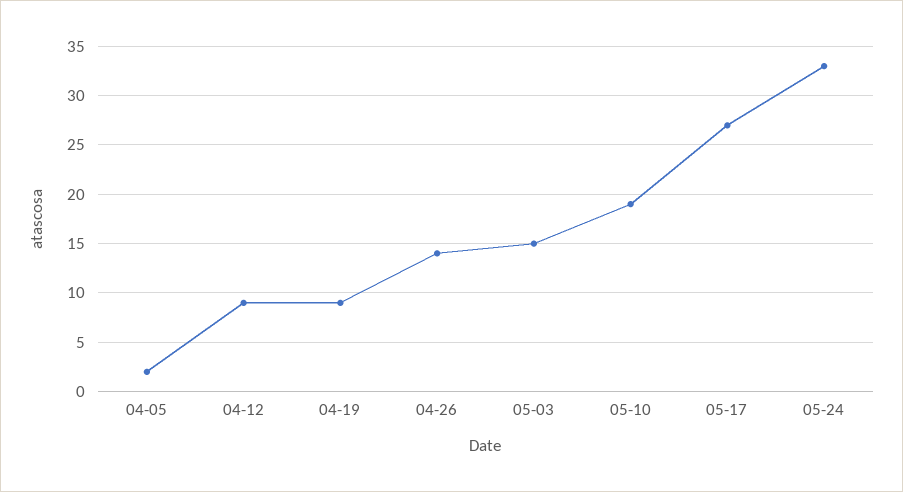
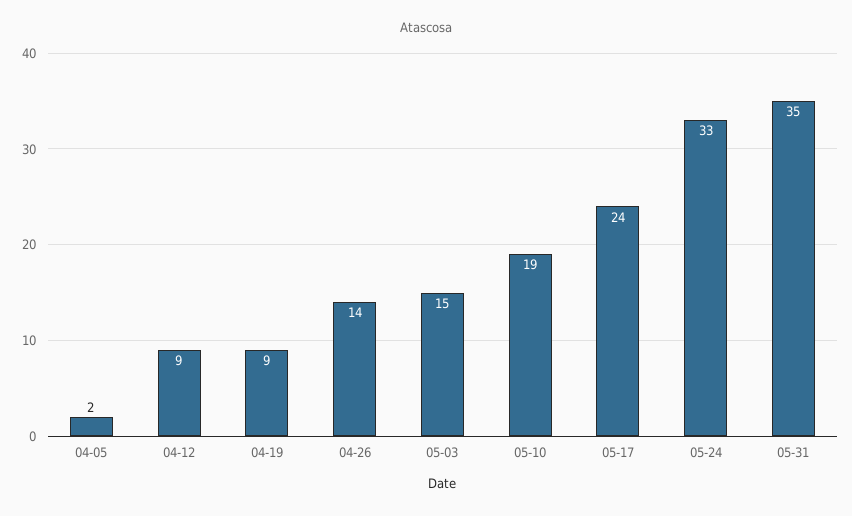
05-17: 27 -> 24
05-31: none -> 35

